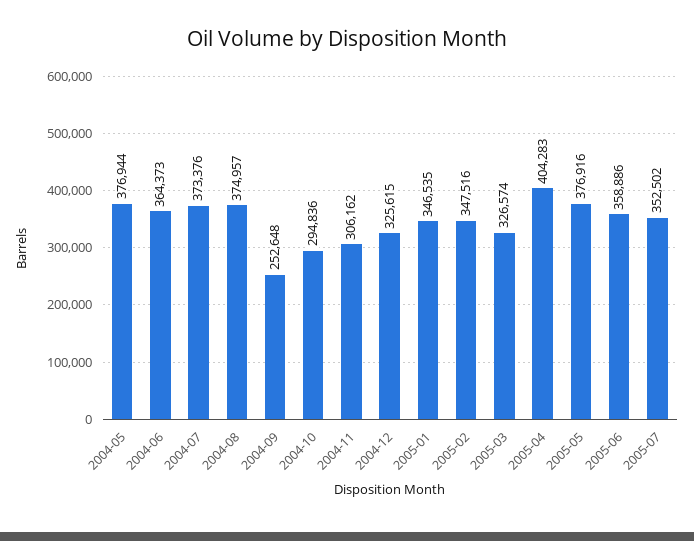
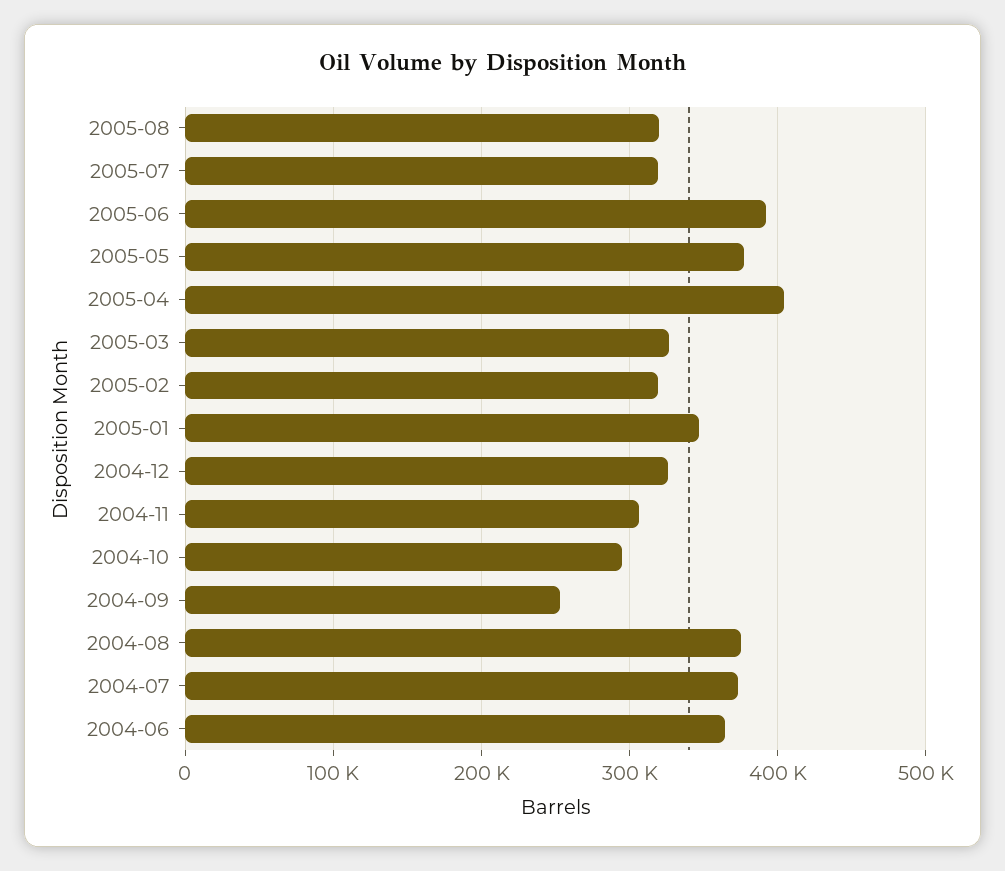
2004-05: 376944 -> none
2005-02: 347516 -> 320000
2005-06: 358886 -> 390000
2005-07: 352502 -> 320000
2005-08: none -> 320000

